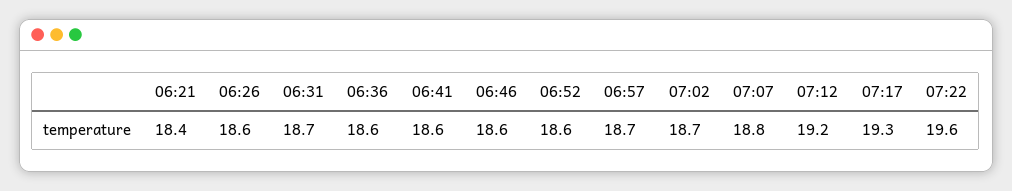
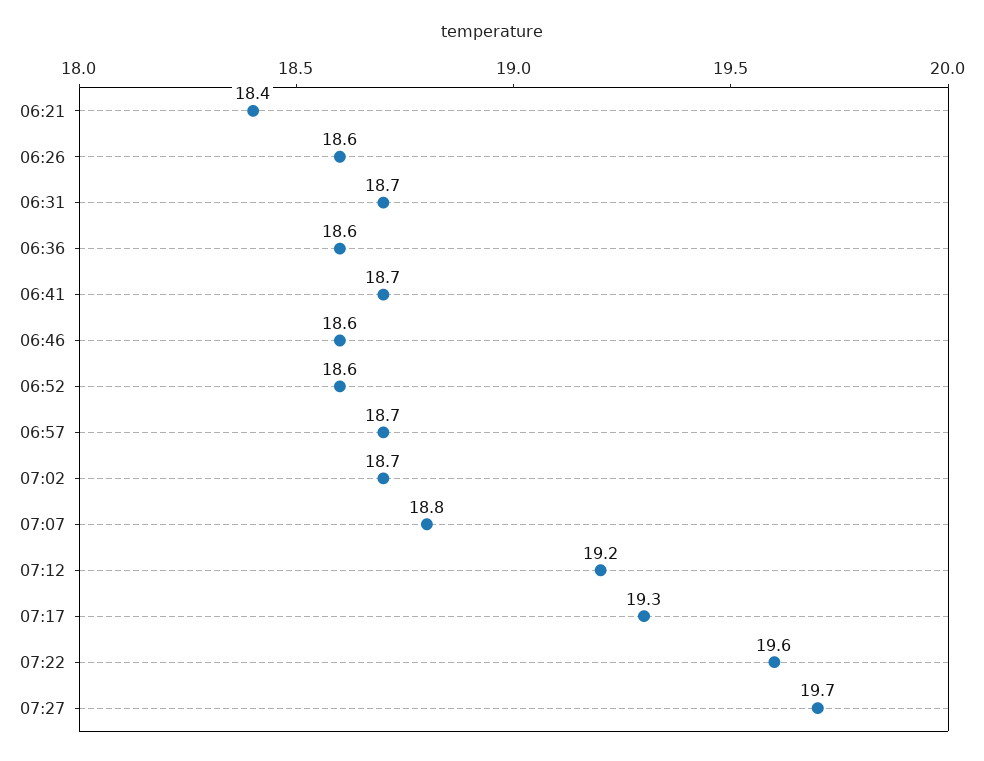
06:41: 18.6 -> 18.7
07:27: none -> 19.7

